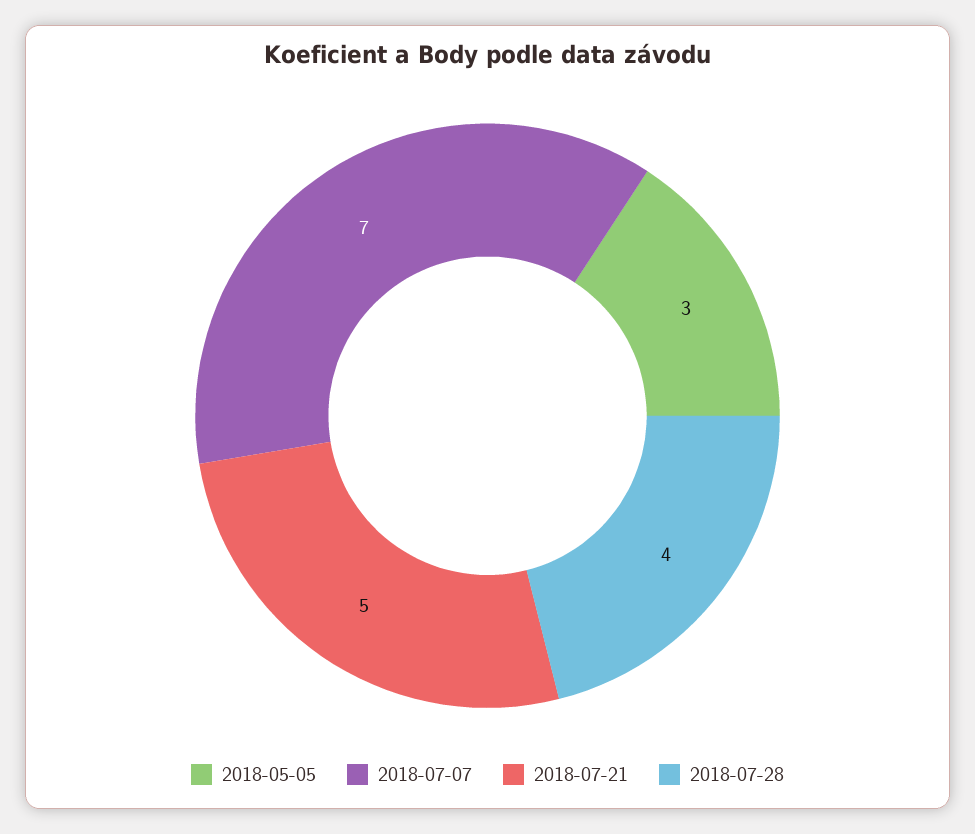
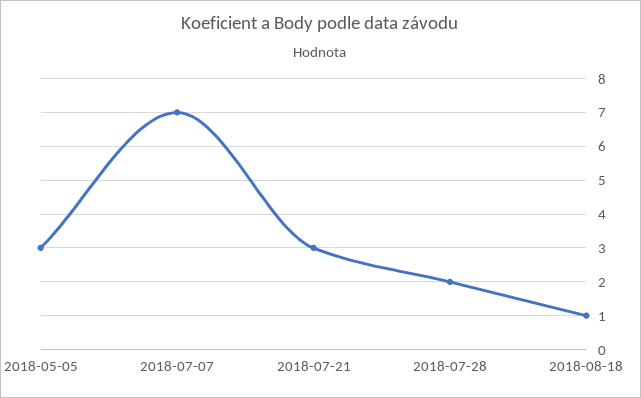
2018-07-21: 5 -> 3
2018-07-28: 4 -> 2
2018-08-18: none -> 1

